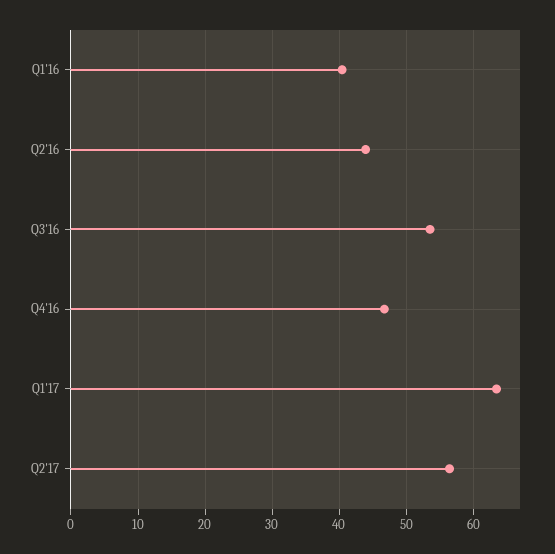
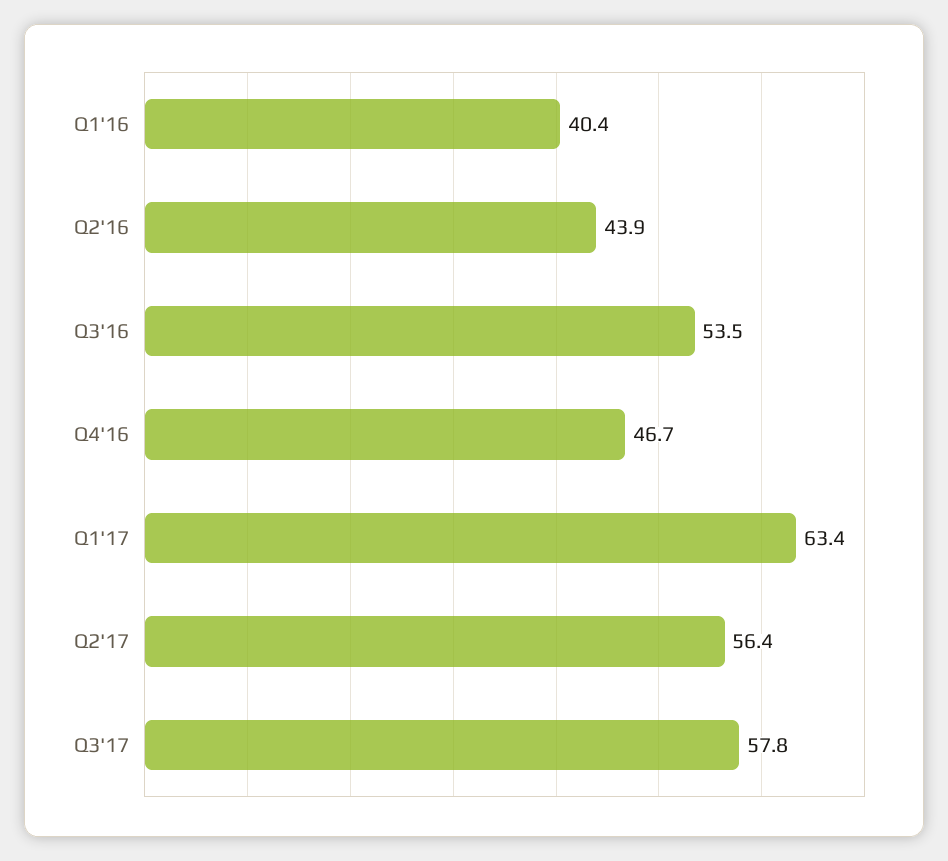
Q3'17: none -> 57.8

